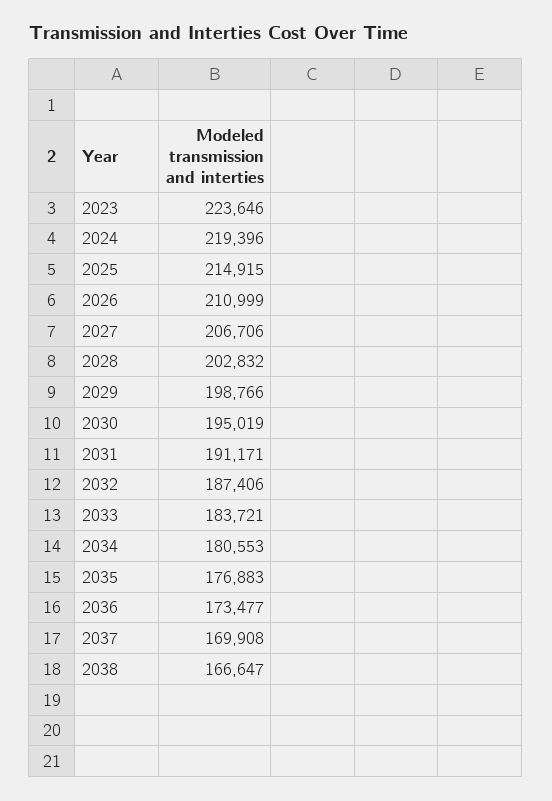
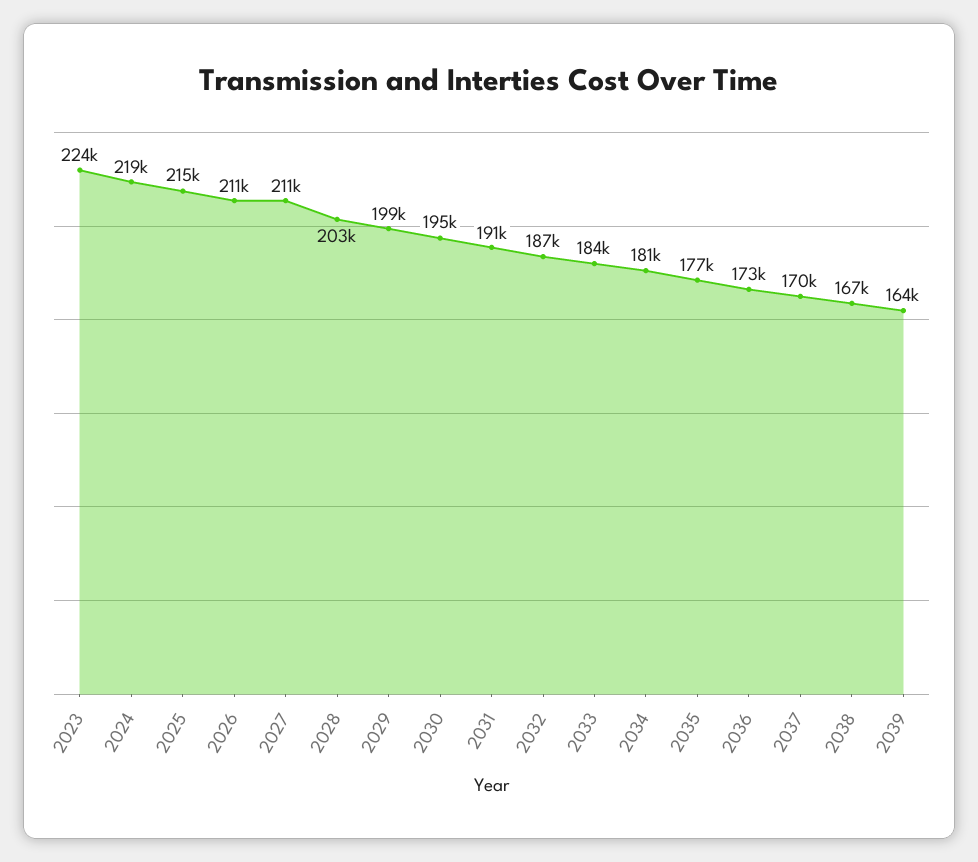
2027: 206706 -> 211000
2039: none -> 164000

